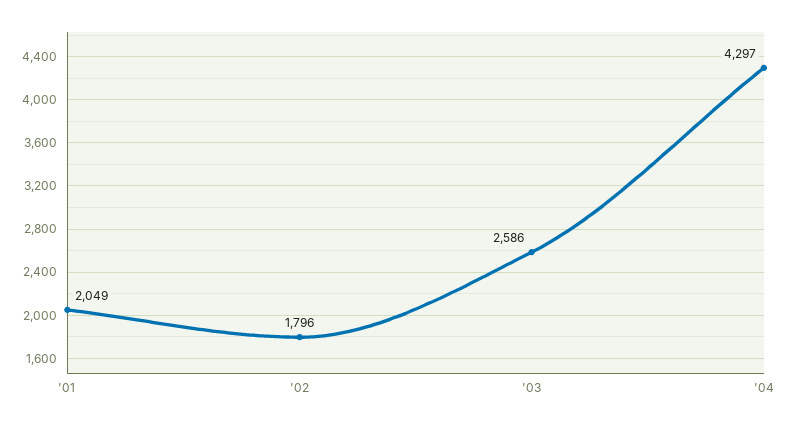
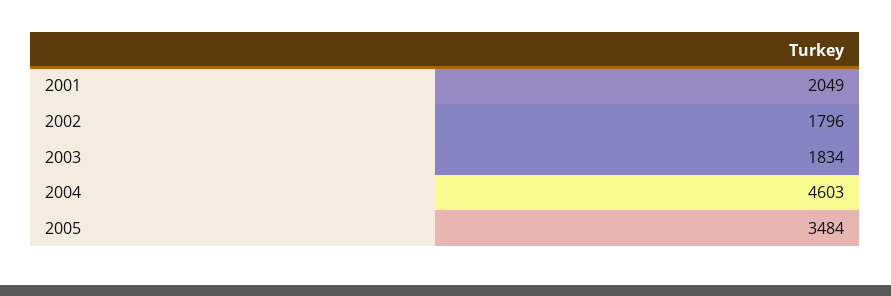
'03: 2586 -> 1834
'04: 4297 -> 4603
2005: none -> 3484

